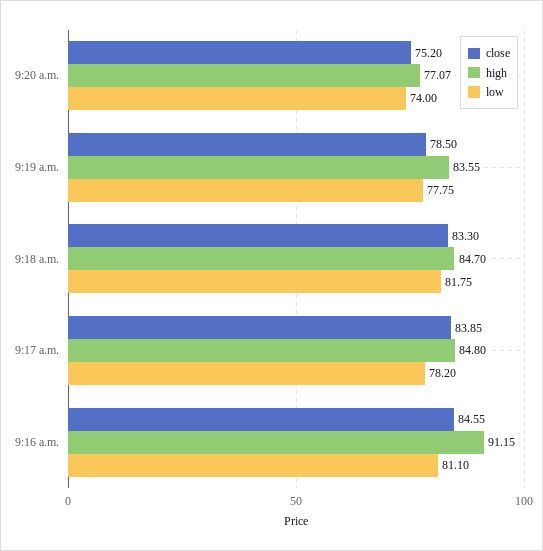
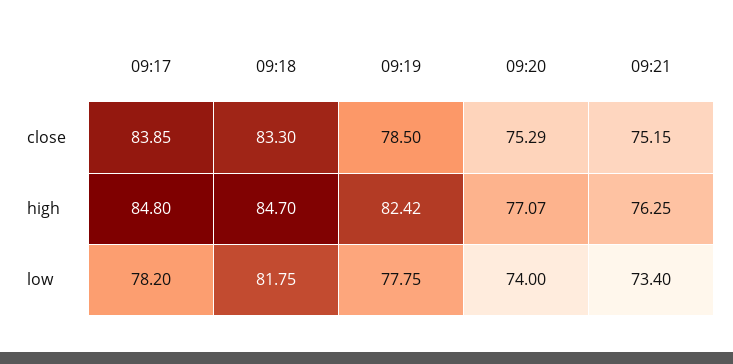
close, 9:20 a.m.: 75.2 -> 75.29
high, 9:19 a.m.: 83.55 -> 82.42
close, 9:16 a.m.: 84.55 -> none
high, 9:16 a.m.: 91.15 -> none
low, 9:16 a.m.: 81.1 -> none
close, 09:21: none -> 75.15
high, 09:21: none -> 76.25
low, 09:21: none -> 73.4

